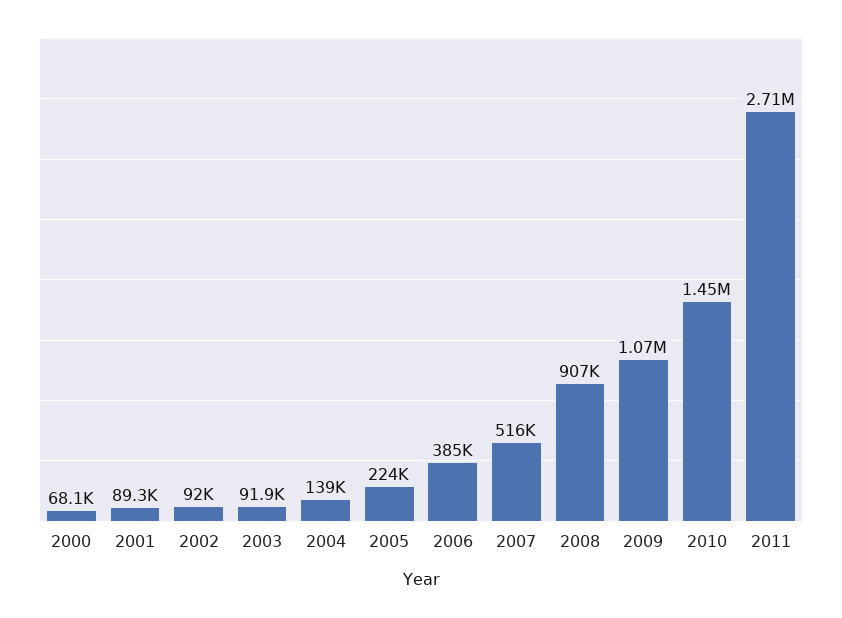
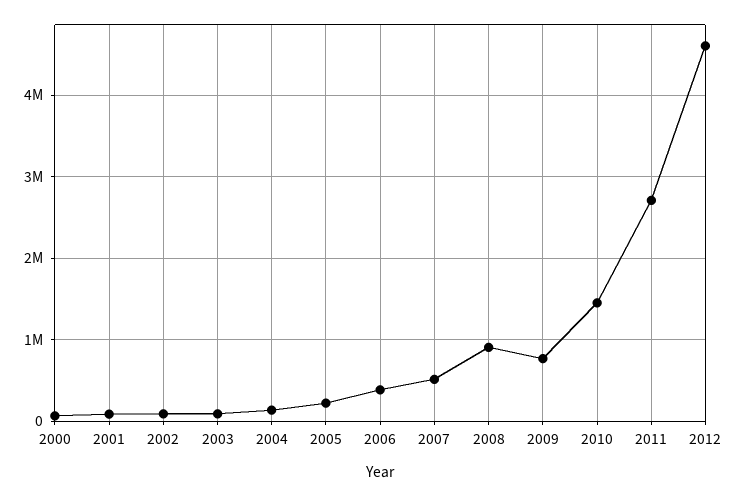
2009: 1070000 -> 800000
2012: none -> 4600000

